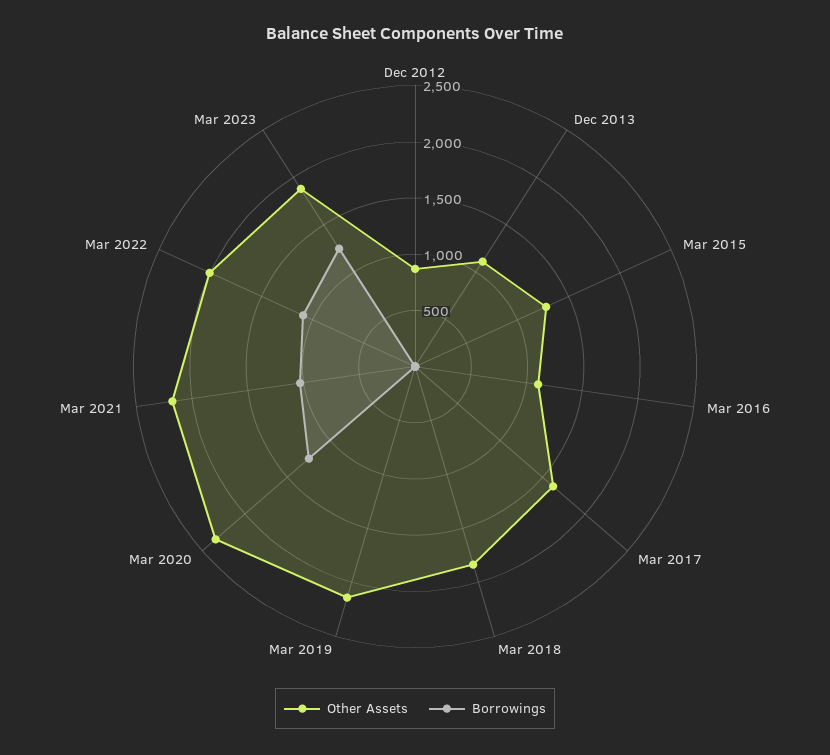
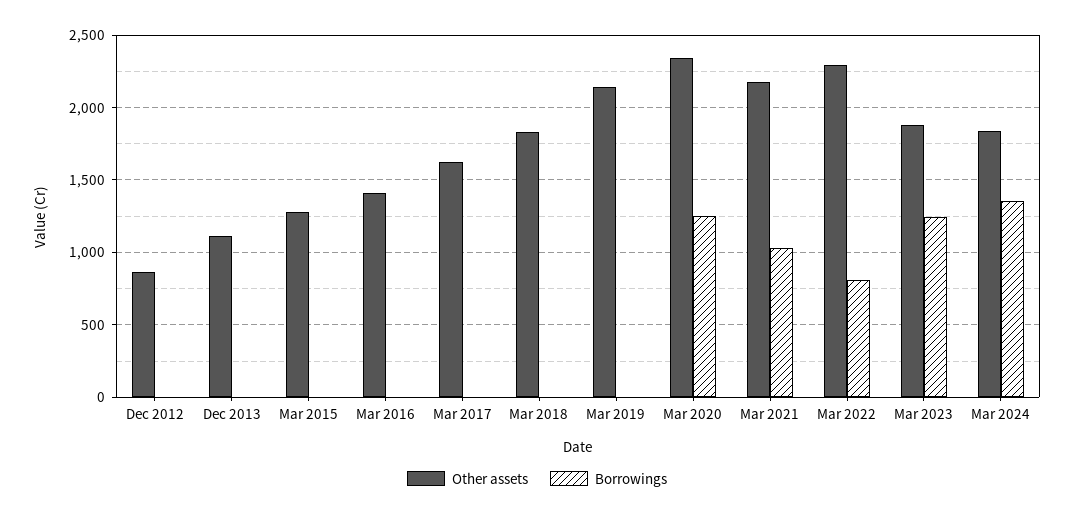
Other Assets, Mar 2016: 1100 -> 1400
Other Assets, Mar 2022: 2000 -> 2300
Borrowings, Mar 2022: 1100 -> 800
Other Assets, Mar 2024: none -> 1850
Borrowings, Mar 2024: none -> 1350

